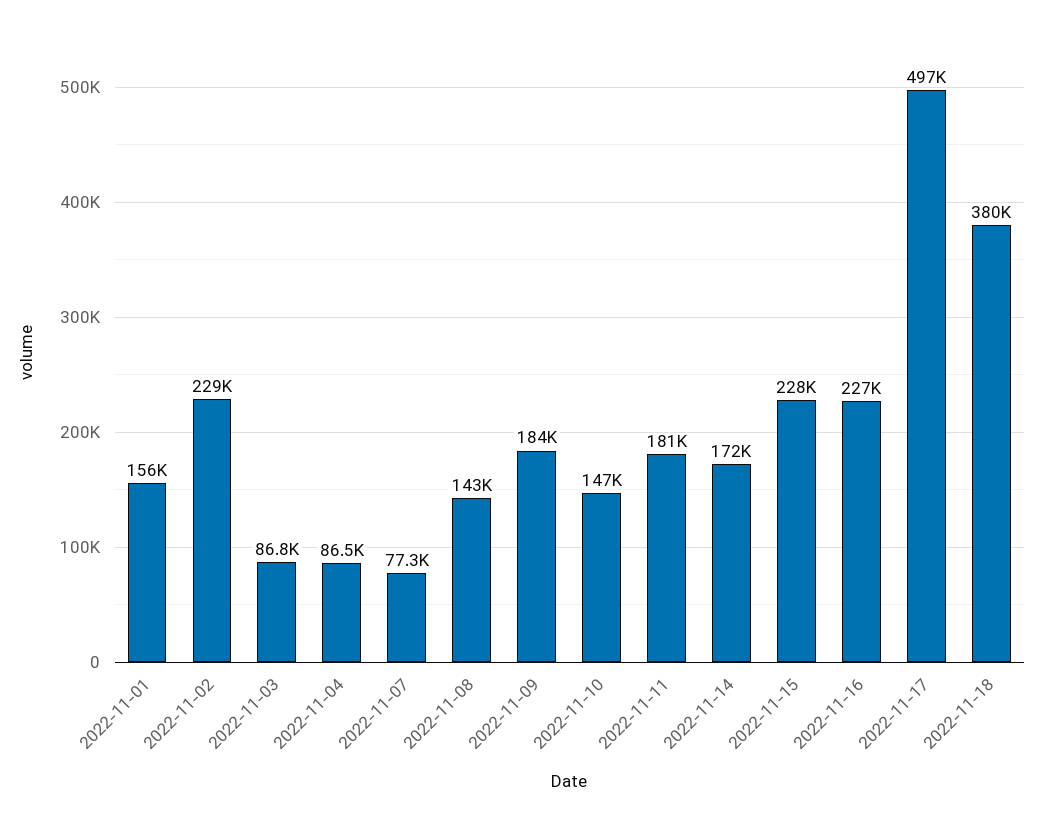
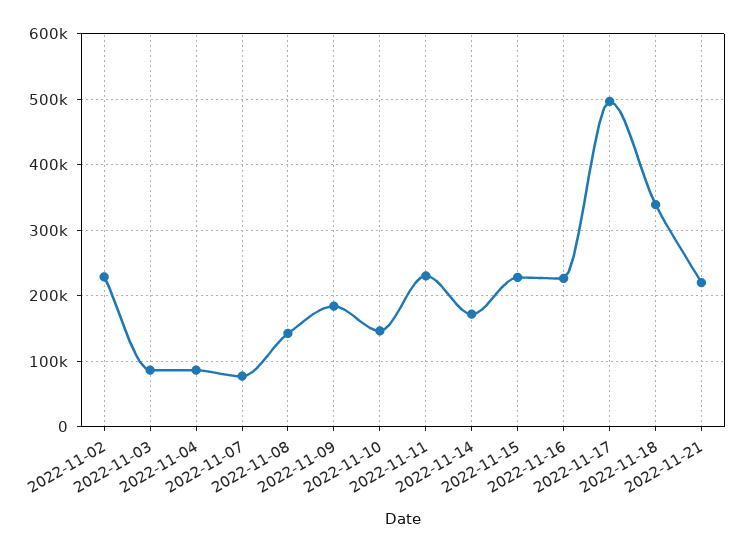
2022-11-01: 156000 -> none
2022-11-11: 181000 -> 230000
2022-11-18: 380000 -> 340000
2022-11-21: none -> 220000

